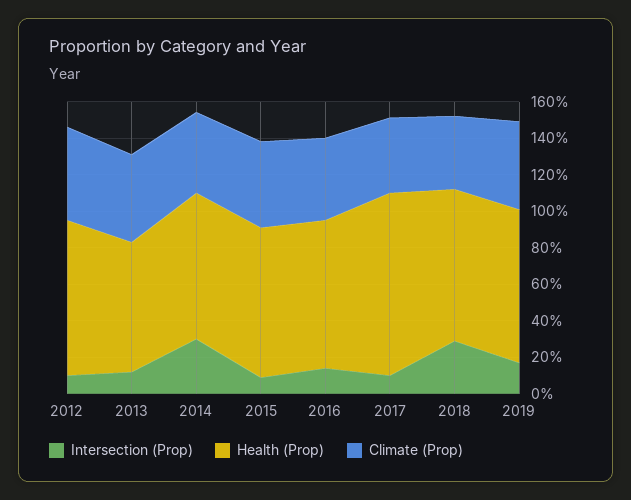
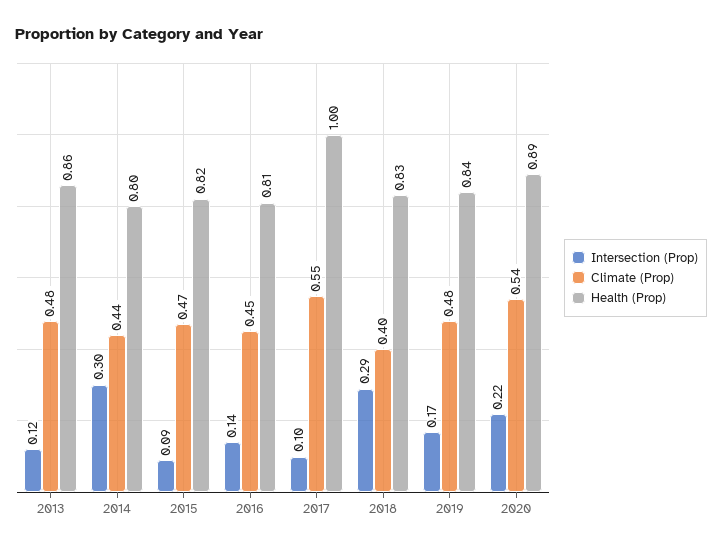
Intersection (Prop), 2012: 0.1 -> none
Health (Prop), 2012: 0.85 -> none
Climate (Prop), 2012: 0.5 -> none
Health (Prop), 2013: 0.7 -> 0.86
Climate (Prop), 2017: 0.4 -> 0.55
Intersection (Prop), 2020: none -> 0.22
Climate (Prop), 2020: none -> 0.54
Health (Prop), 2020: none -> 0.89

